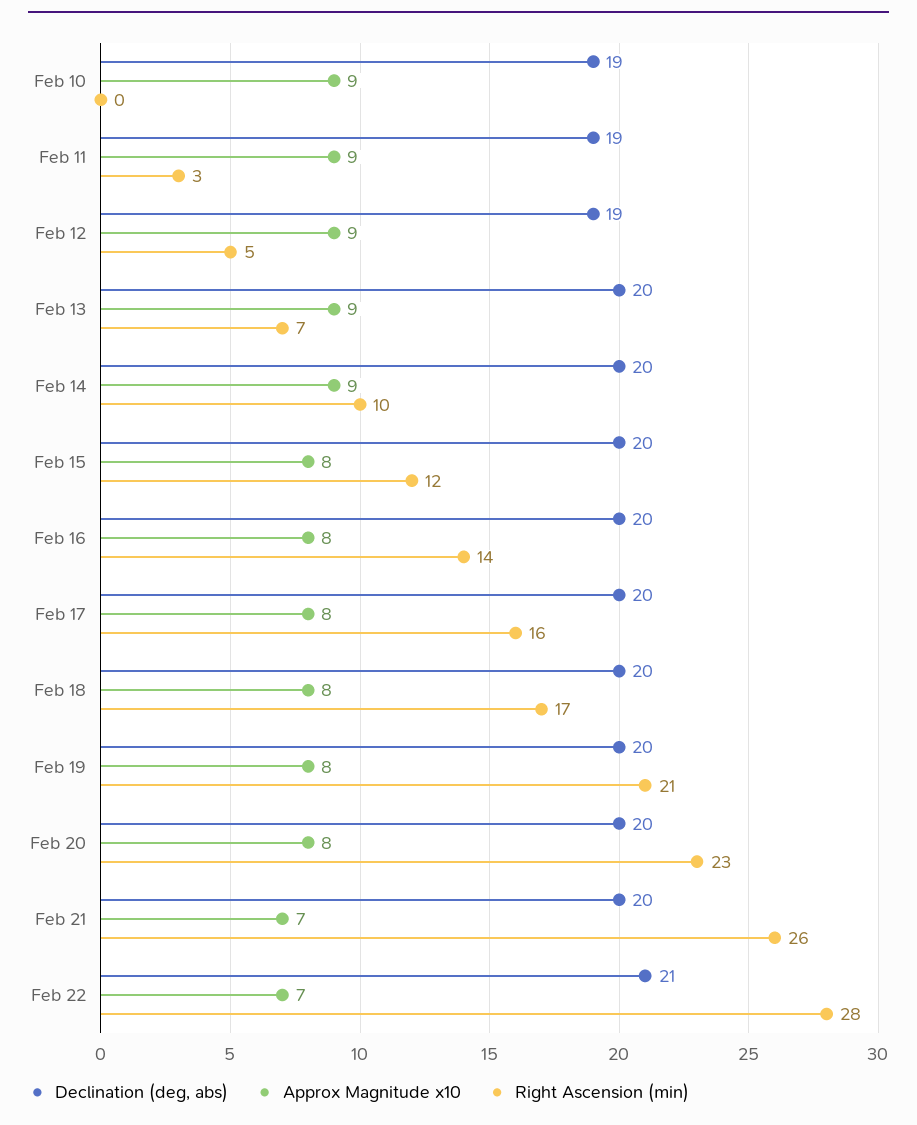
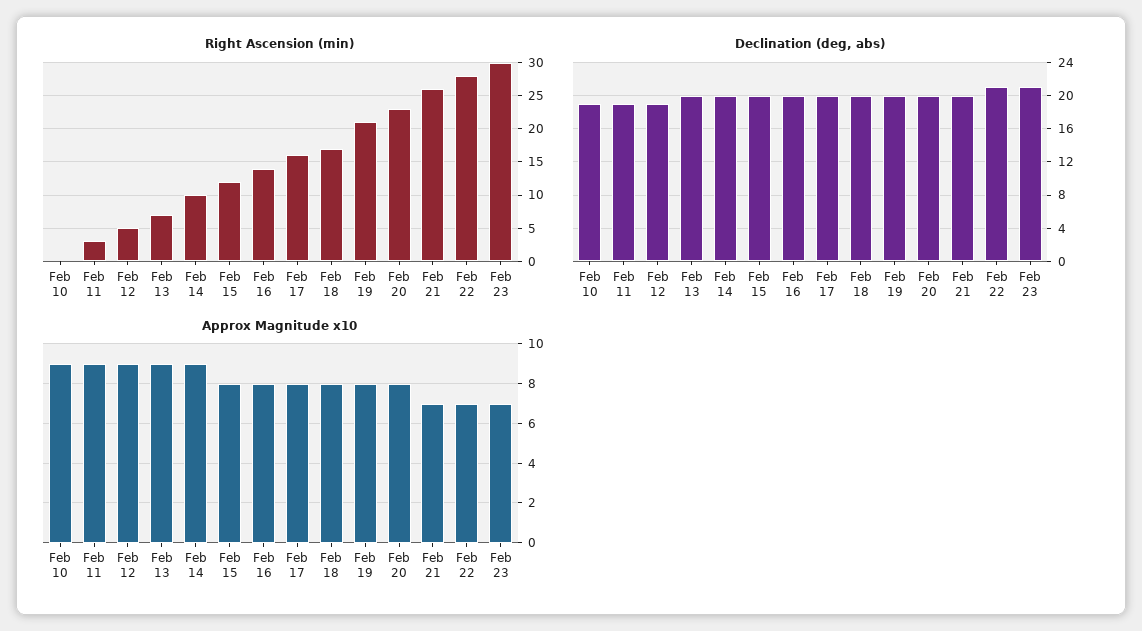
Right Ascension (min), Feb 23: none -> 30
Declination (deg, abs), Feb 23: none -> 21
Approx Magnitude x10, Feb 23: none -> 7

